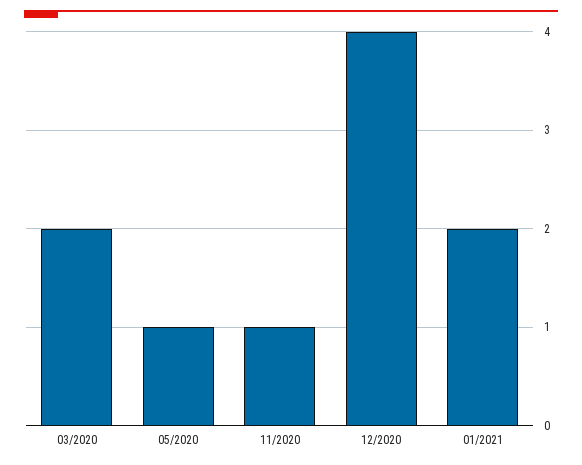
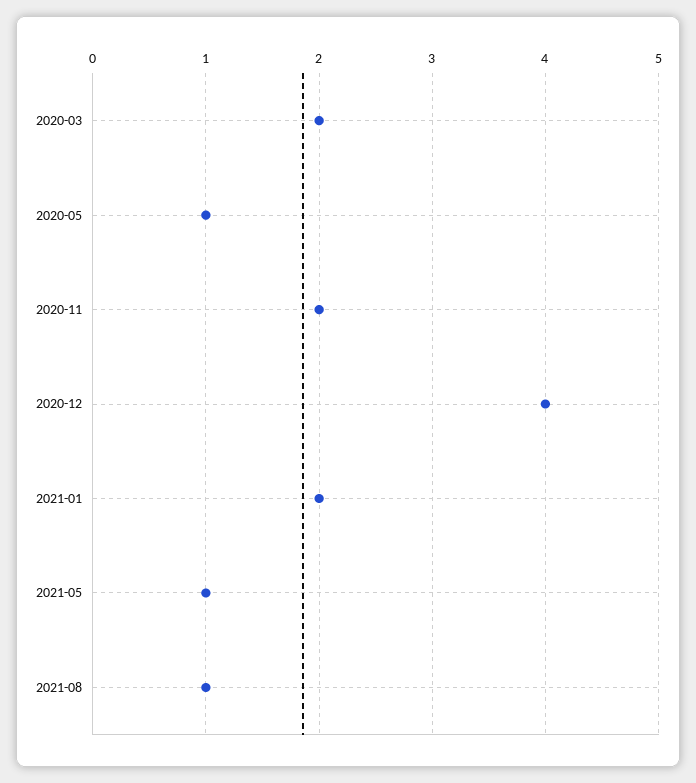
11/2020: 1 -> 2
2021-05: none -> 1
2021-08: none -> 1

